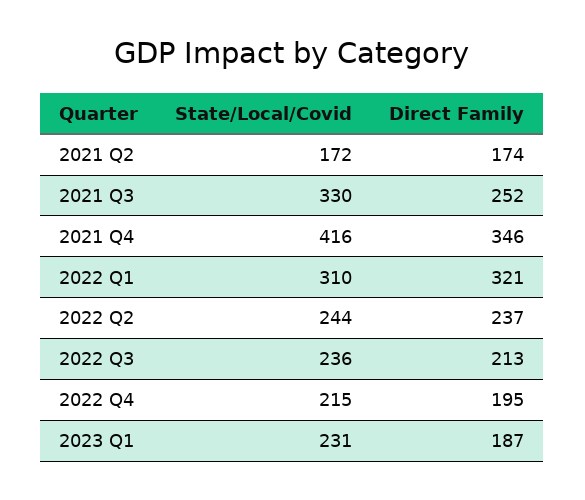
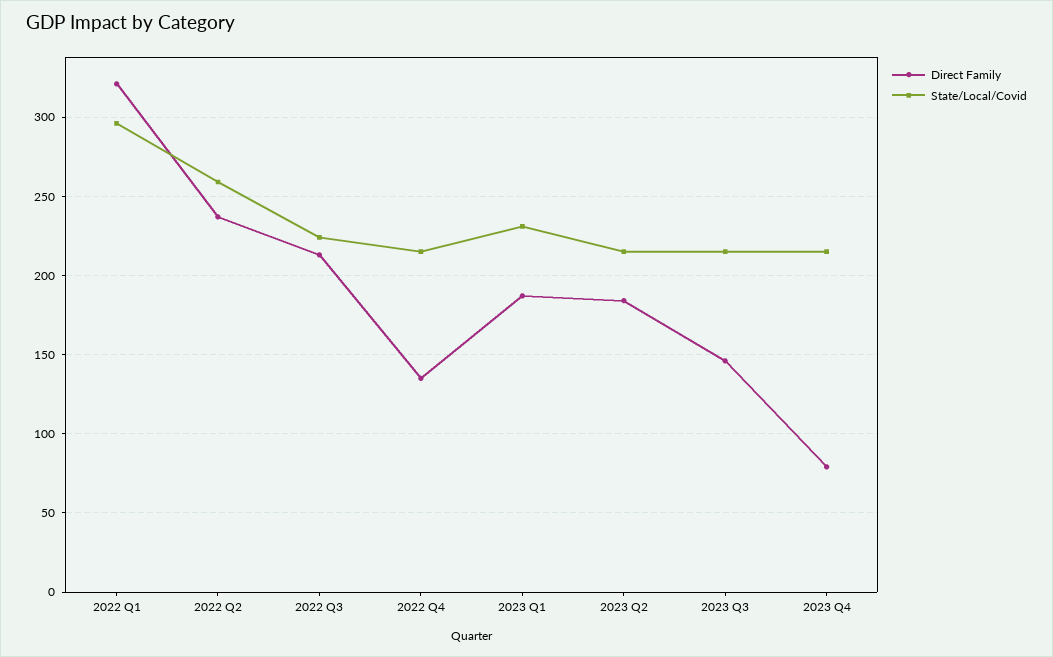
State/Local/Covid, 2021 Q2: 172 -> none
Direct Family, 2021 Q2: 174 -> none
State/Local/Covid, 2021 Q3: 330 -> none
Direct Family, 2021 Q3: 252 -> none
State/Local/Covid, 2021 Q4: 416 -> none
Direct Family, 2021 Q4: 346 -> none
State/Local/Covid, 2022 Q1: 310 -> 295
State/Local/Covid, 2022 Q2: 244 -> 260
State/Local/Covid, 2022 Q3: 236 -> 225
Direct Family, 2022 Q4: 195 -> 135
Direct Family, 2023 Q2: none -> 185
State/Local/Covid, 2023 Q2: none -> 215
Direct Family, 2023 Q3: none -> 145
State/Local/Covid, 2023 Q3: none -> 215
Direct Family, 2023 Q4: none -> 80
State/Local/Covid, 2023 Q4: none -> 215

